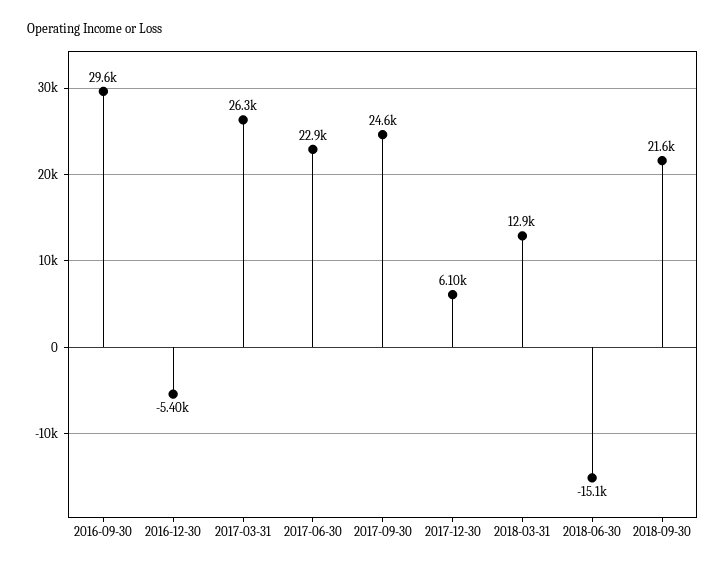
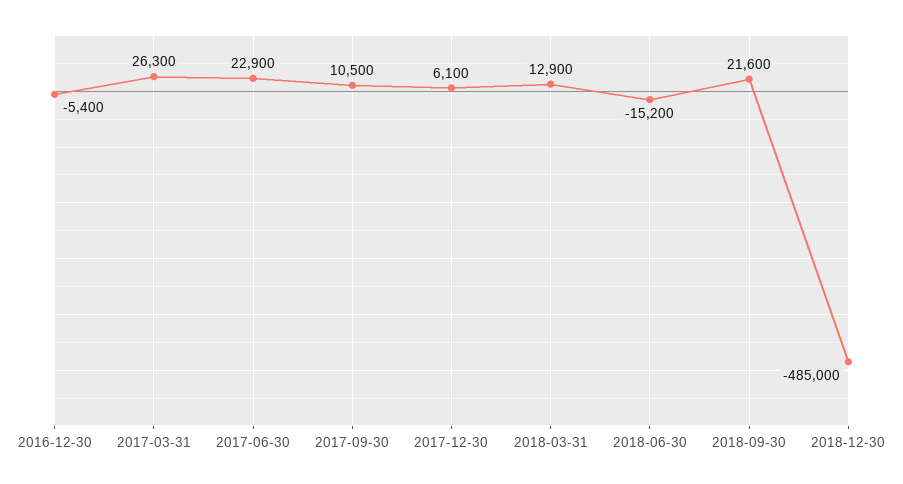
2016-09-30: 29600 -> none
2017-09-30: 24600 -> 10500
2018-06-30: -15100 -> -15200
2018-12-30: none -> -485000

